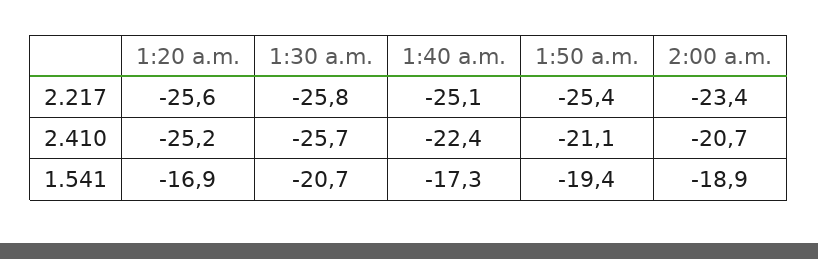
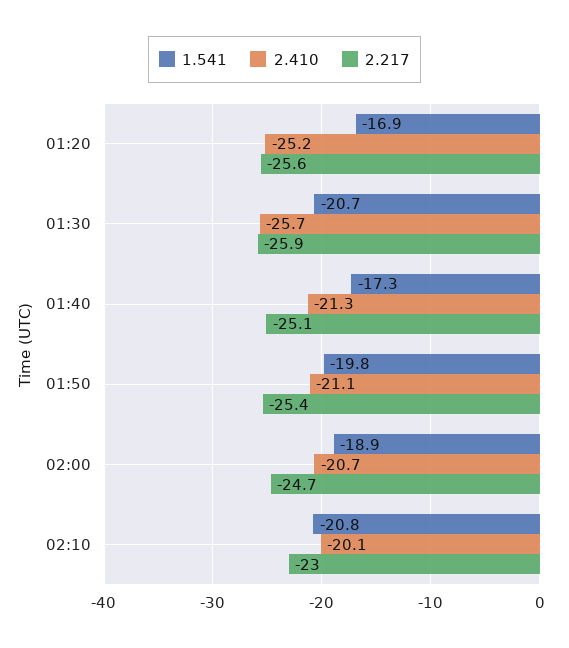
2.217, 1:30 a.m.: -25.8 -> -25.9
2.217, 2:00 a.m.: -23.4 -> -24.7
2.410, 1:40 a.m.: -22.4 -> -21.3
1.541, 1:50 a.m.: -19.4 -> -19.8
1.541, 02:10: none -> -20.8
2.410, 02:10: none -> -20.1
2.217, 02:10: none -> -23

